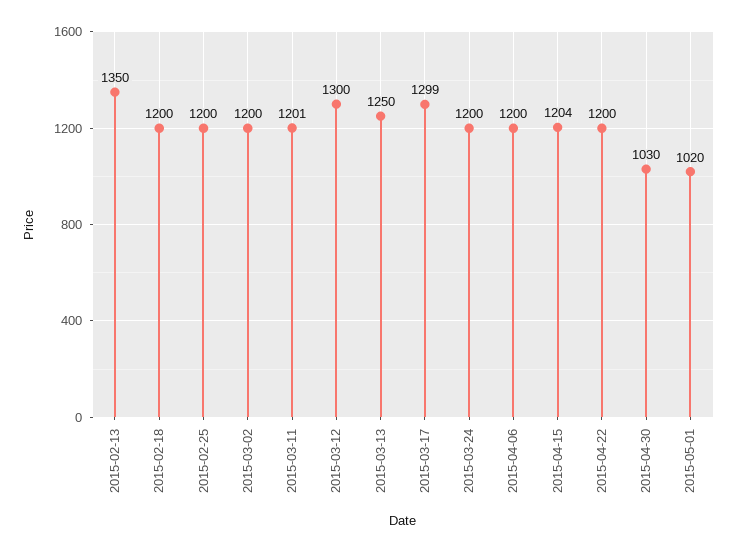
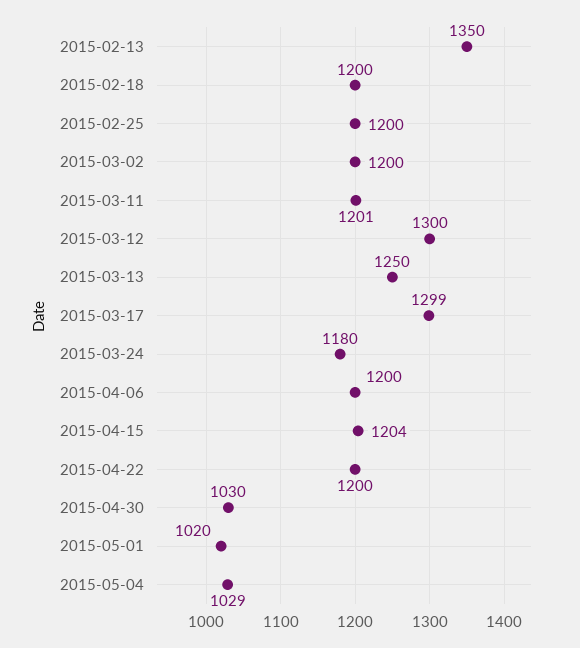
2015-03-24: 1200 -> 1180
2015-05-04: none -> 1029

